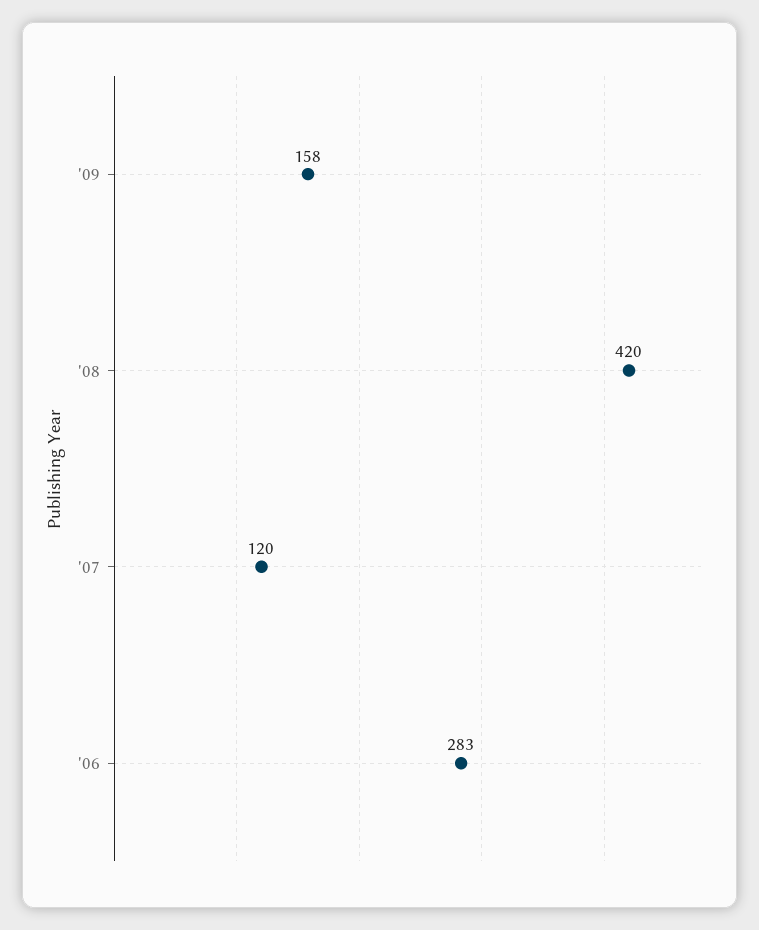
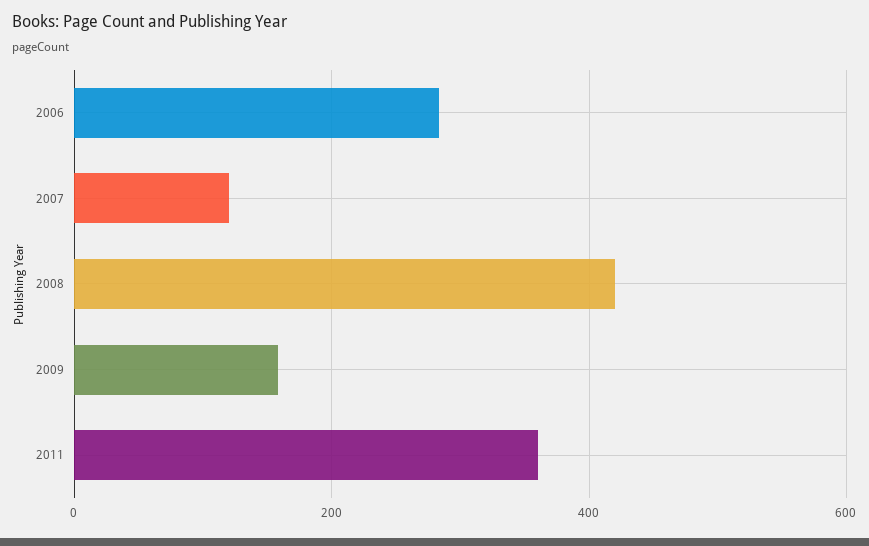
2011: none -> 360

